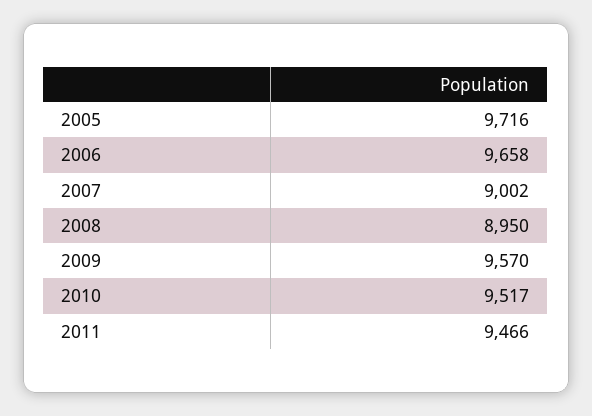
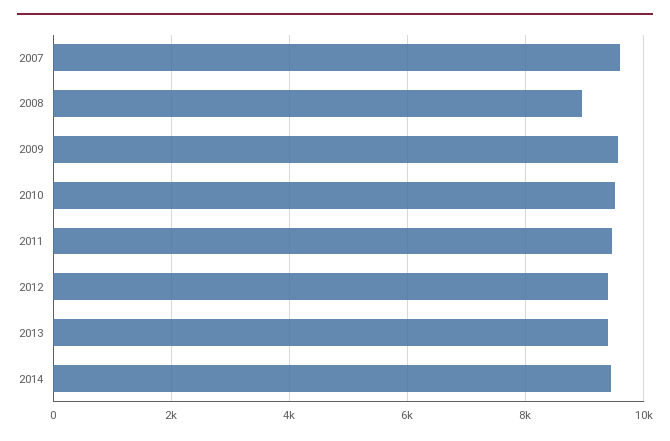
2005: 9716 -> none
2006: 9658 -> none
2007: 9002 -> 9600
2012: none -> 9400
2013: none -> 9400
2014: none -> 9400

